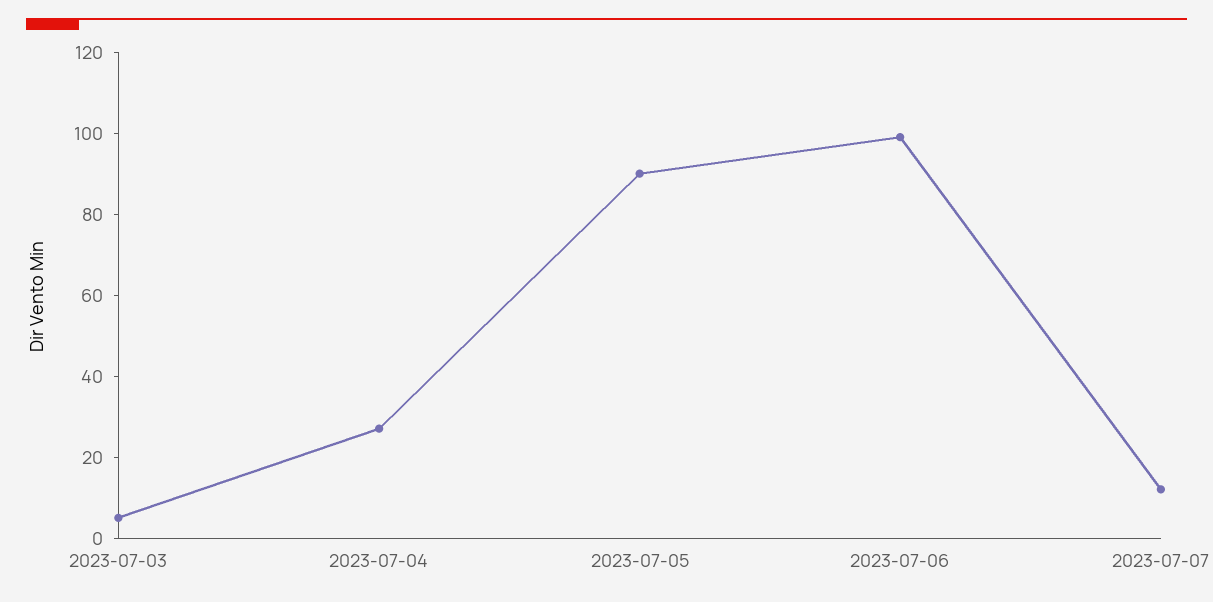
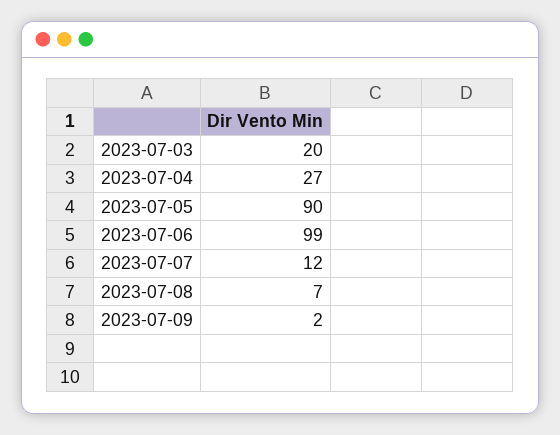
2023-07-03: 5 -> 20
2023-07-08: none -> 7
2023-07-09: none -> 2

